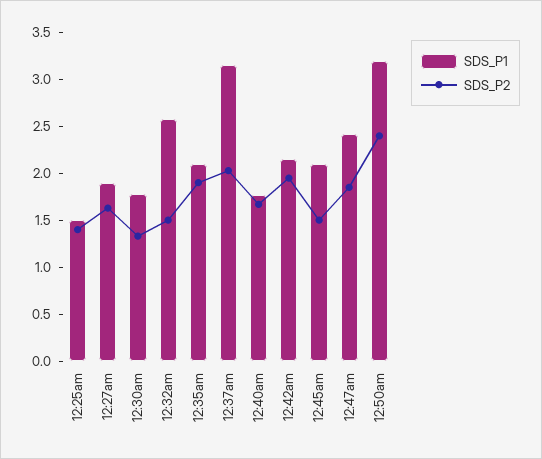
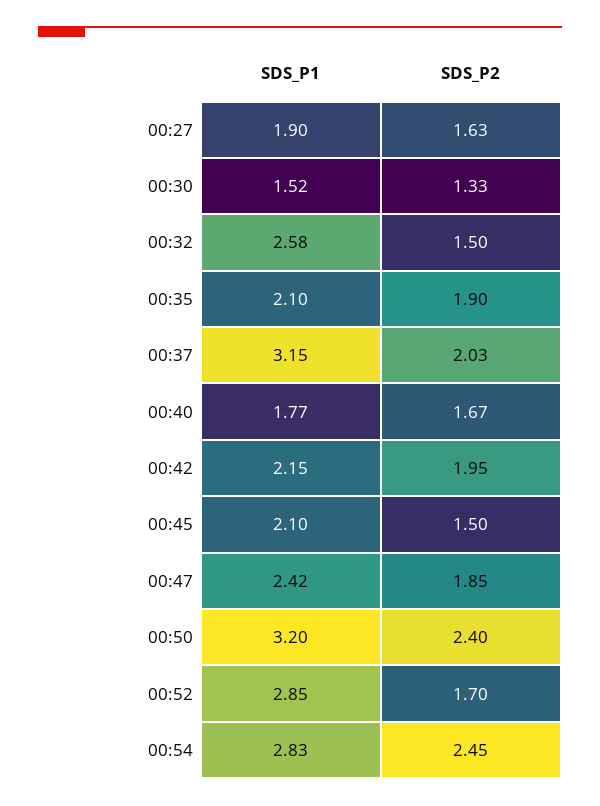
SDS_P1, 12:25am: 1.5 -> none
SDS_P2, 12:25am: 1.4 -> none
SDS_P1, 12:30am: 1.8 -> 1.52
SDS_P1, 00:52: none -> 2.85
SDS_P2, 00:52: none -> 1.7
SDS_P1, 00:54: none -> 2.83
SDS_P2, 00:54: none -> 2.45

